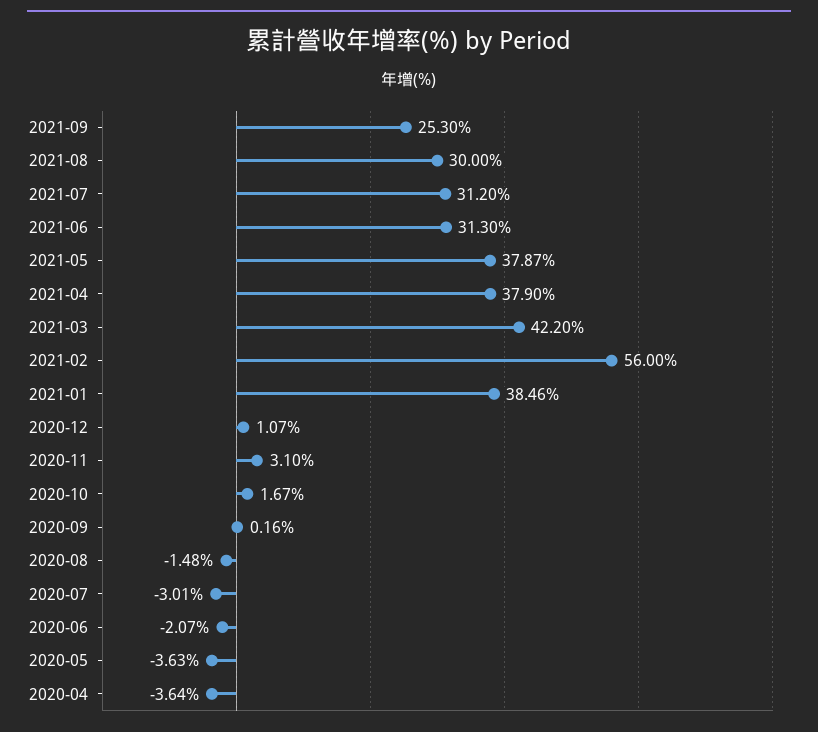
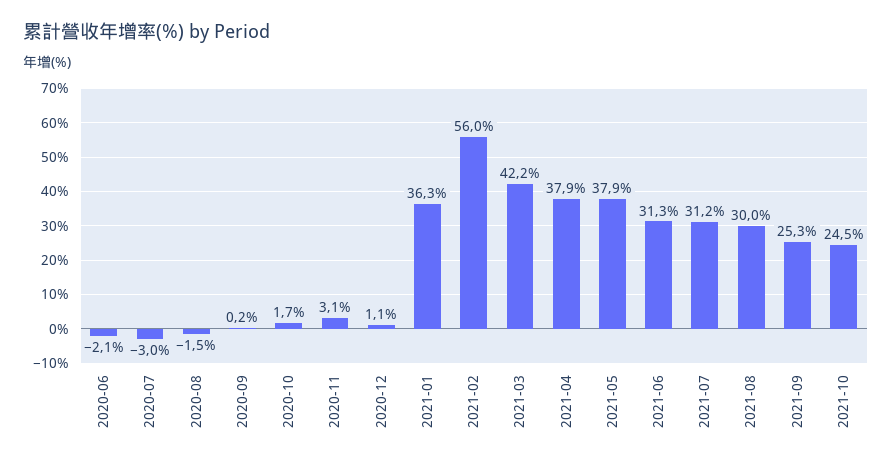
2021-01: 38.46 -> 36.3
2020-05: -3.63 -> none
2020-04: -3.64 -> none
2021-10: none -> 24.5

